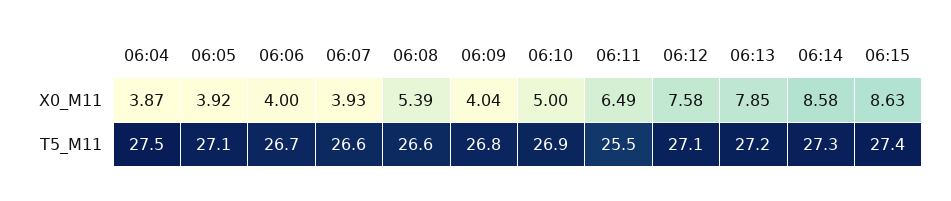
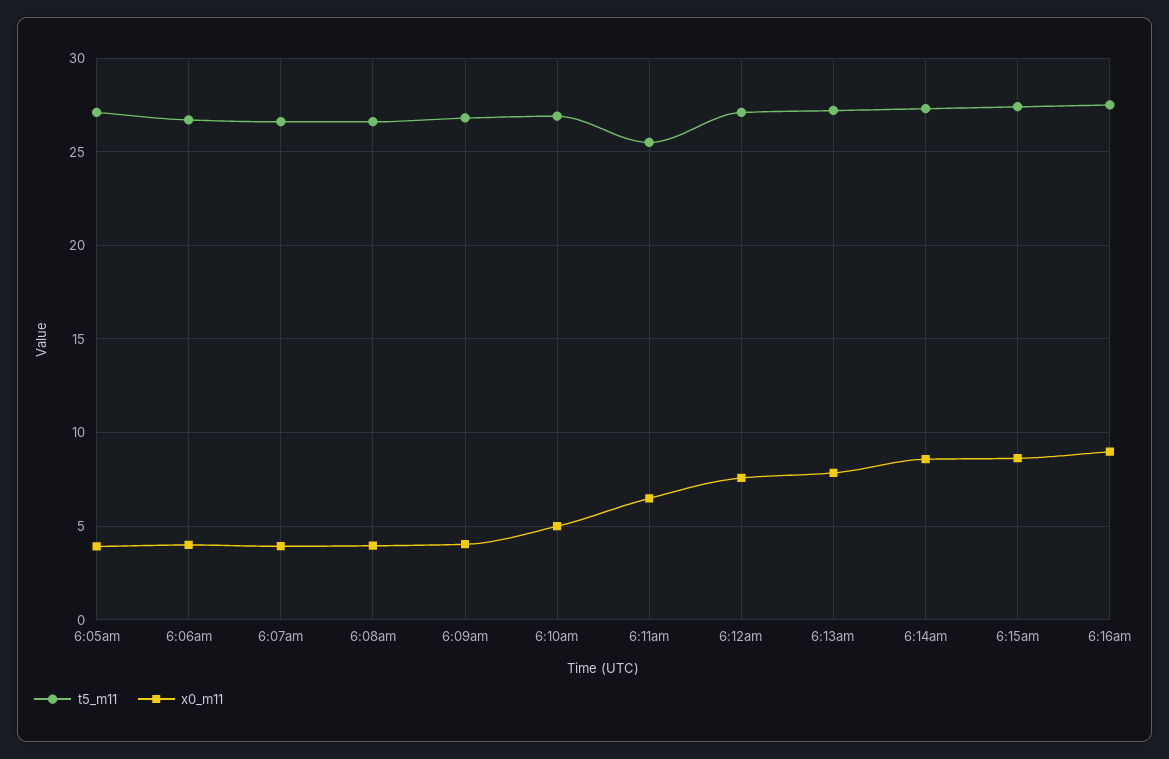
X0_M11, 06:04: 3.87 -> none
X0_M11, 06:08: 5.39 -> 4
T5_M11, 06:04: 27.5 -> none
T5_M11, 6:16am: none -> 27.5
X0_M11, 6:16am: none -> 9

